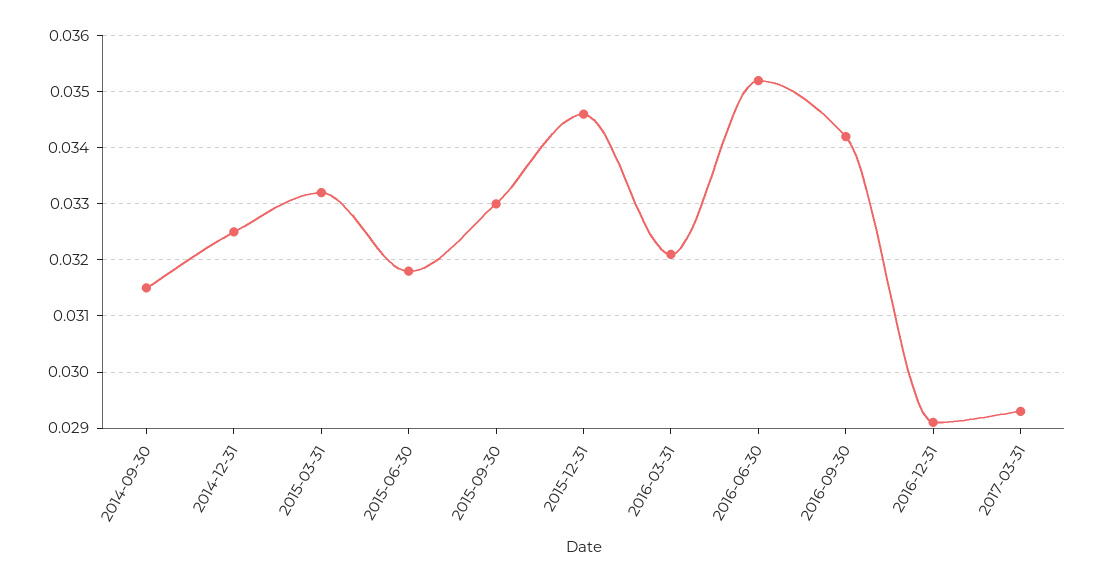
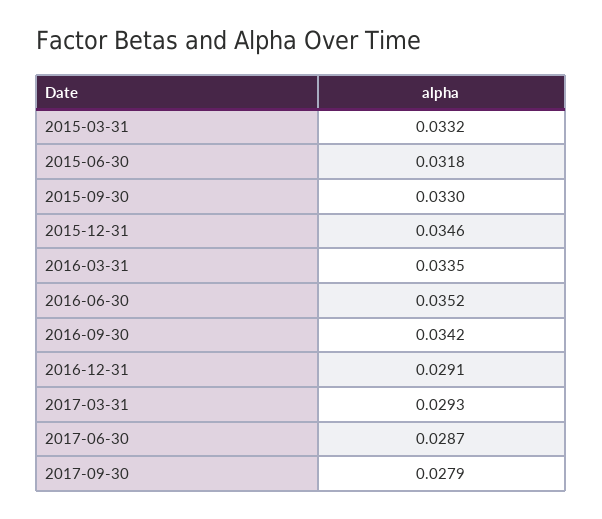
2014-09-30: 0.0315 -> none
2014-12-31: 0.0325 -> none
2016-03-31: 0.032 -> 0.0335
2017-06-30: none -> 0.0287
2017-09-30: none -> 0.0279

